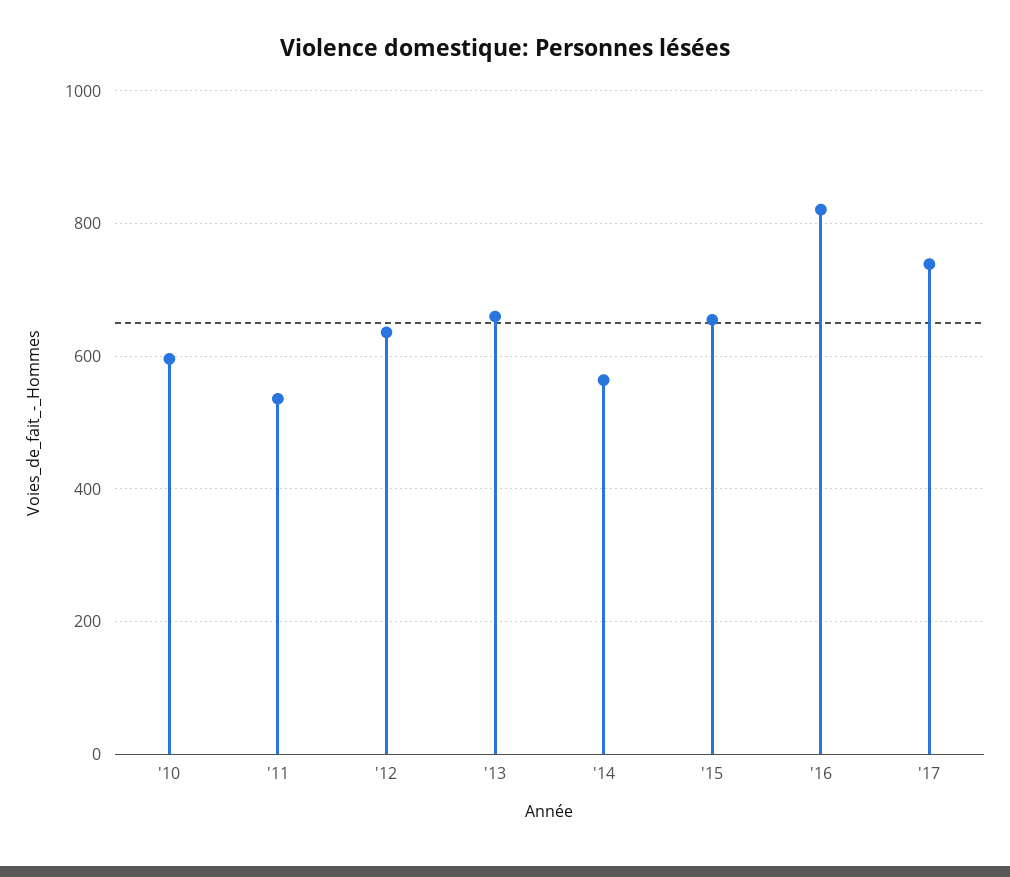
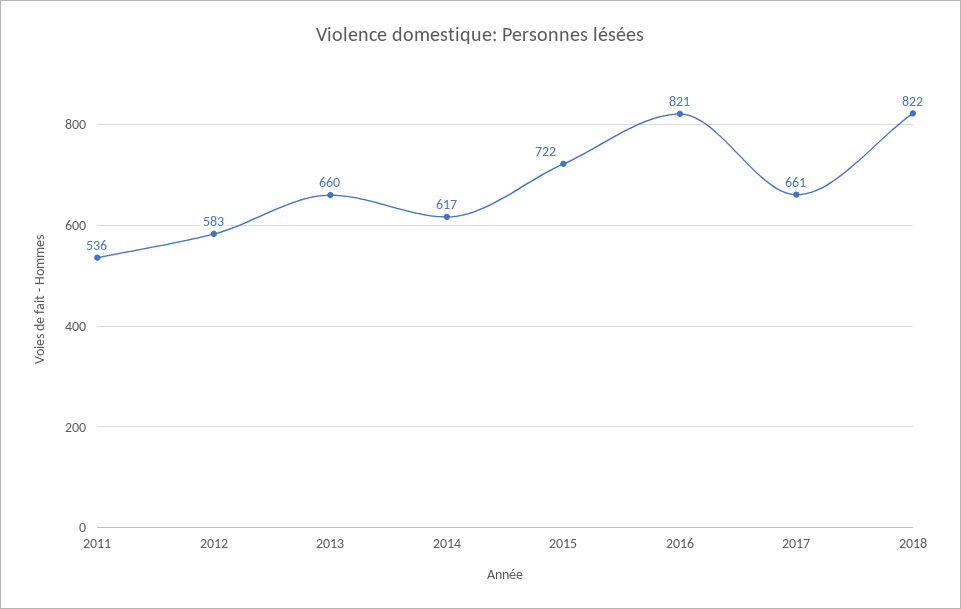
'10: 600 -> none
'12: 640 -> 583
'14: 560 -> 617
'15: 660 -> 722
'17: 740 -> 661
2018: none -> 822

